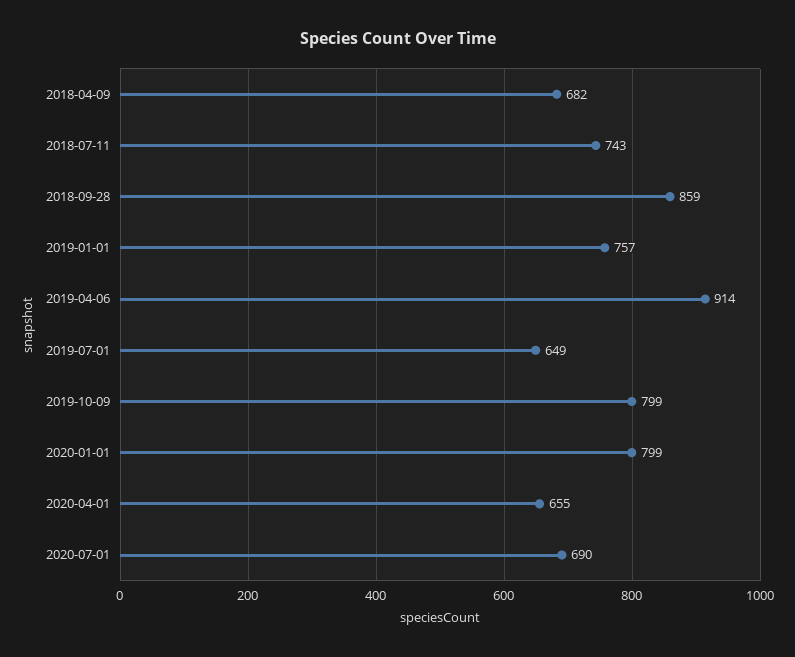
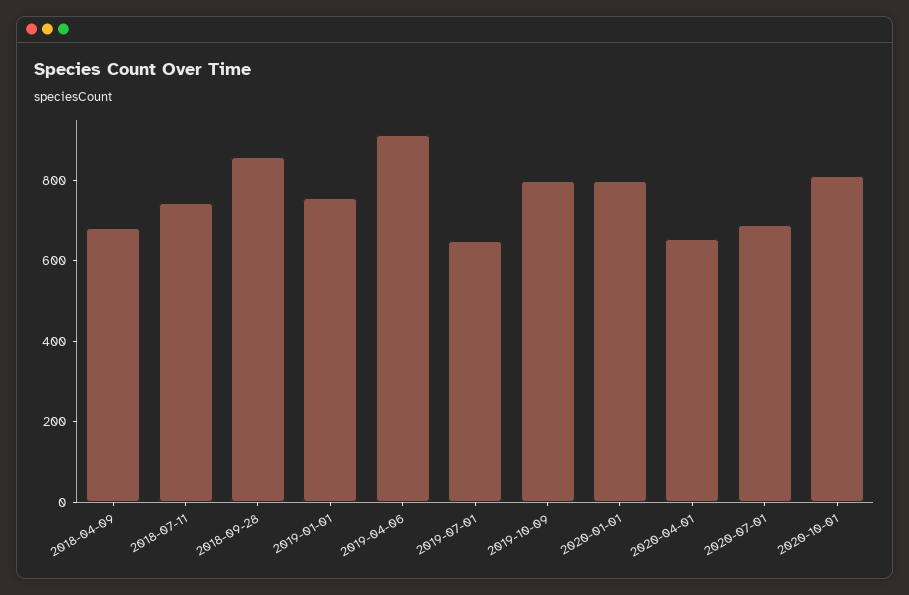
2020-10-01: none -> 800

